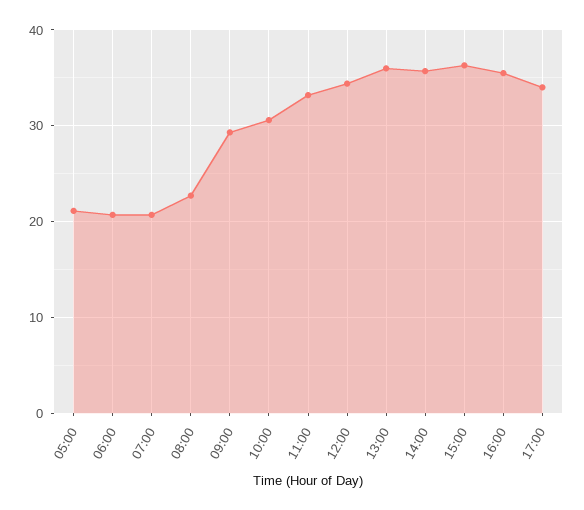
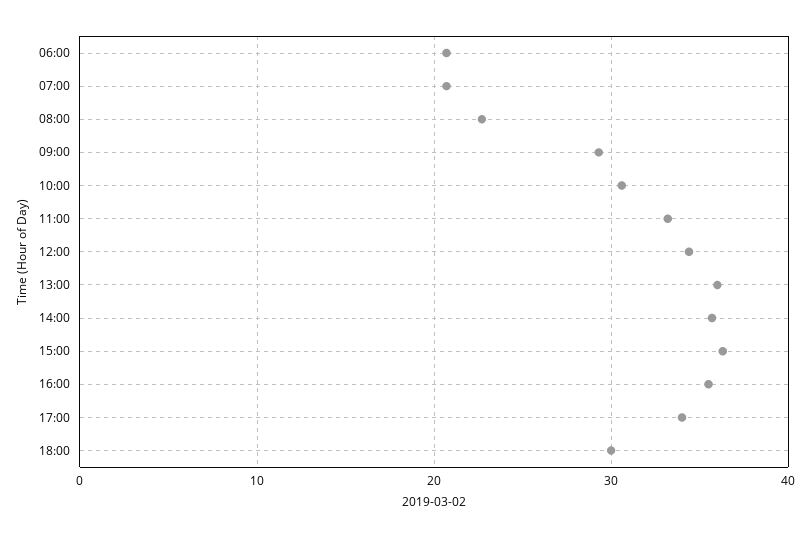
05:00: 21 -> none
18:00: none -> 30

